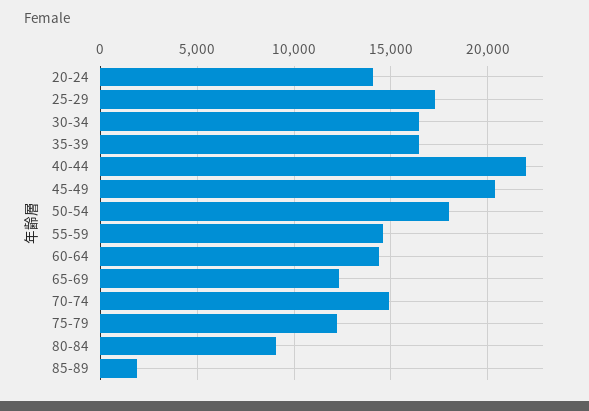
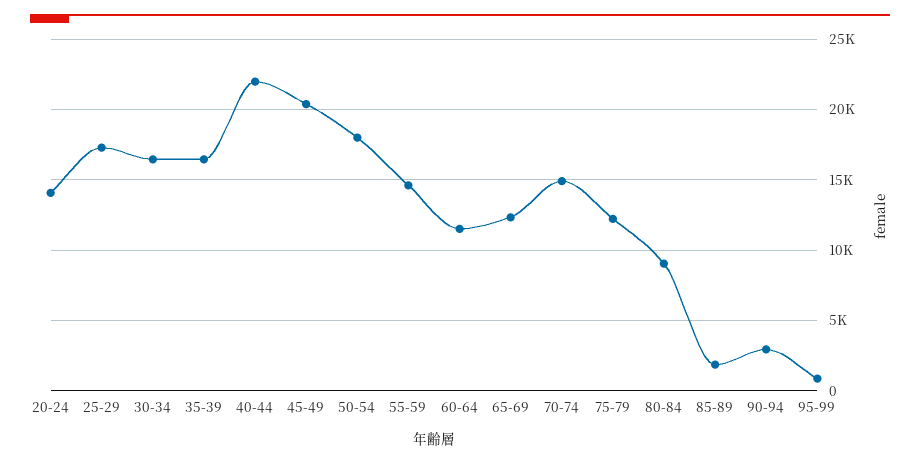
60-64: 14500 -> 11500
90-94: none -> 3000
95-99: none -> 1000

